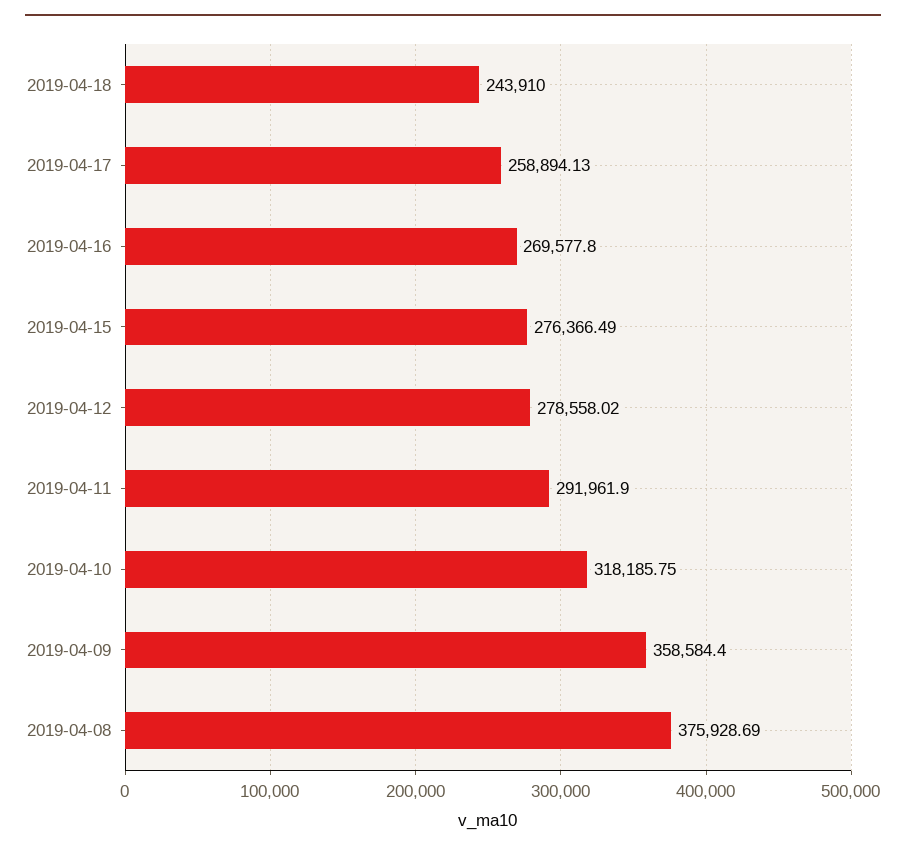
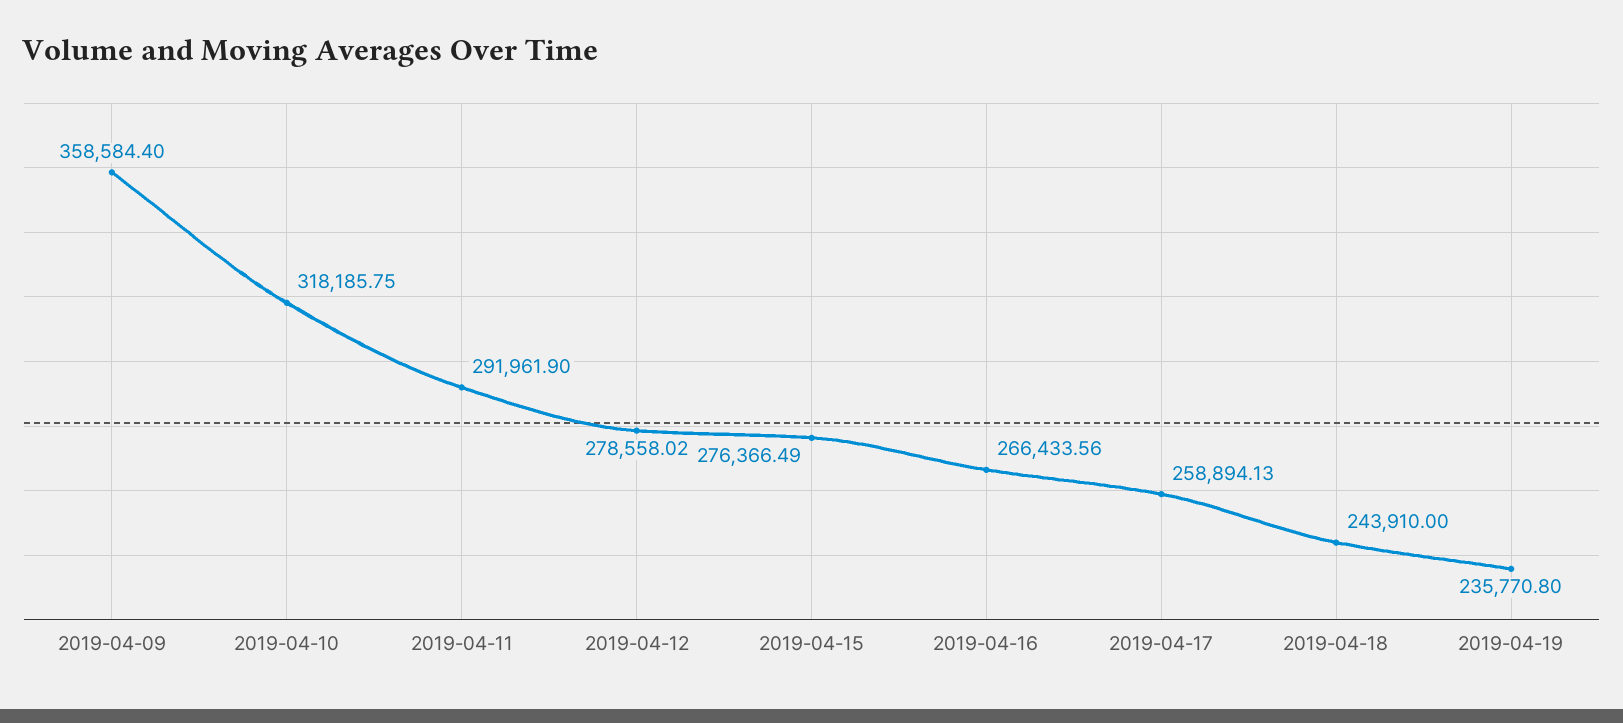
2019-04-16: 269577.8 -> 266433.56
2019-04-08: 375928.69 -> none
2019-04-19: none -> 235770.8

